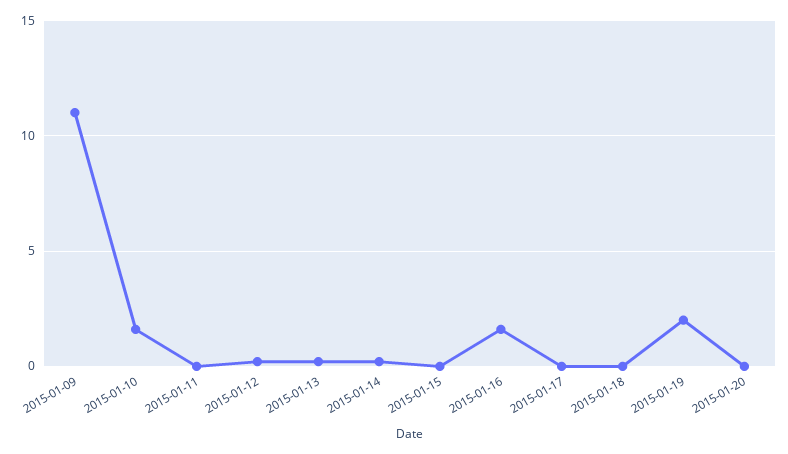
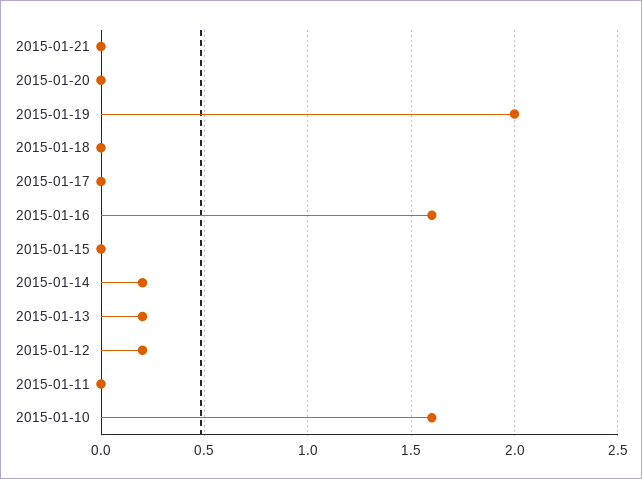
2015-01-09: 11 -> none
2015-01-21: none -> 0

